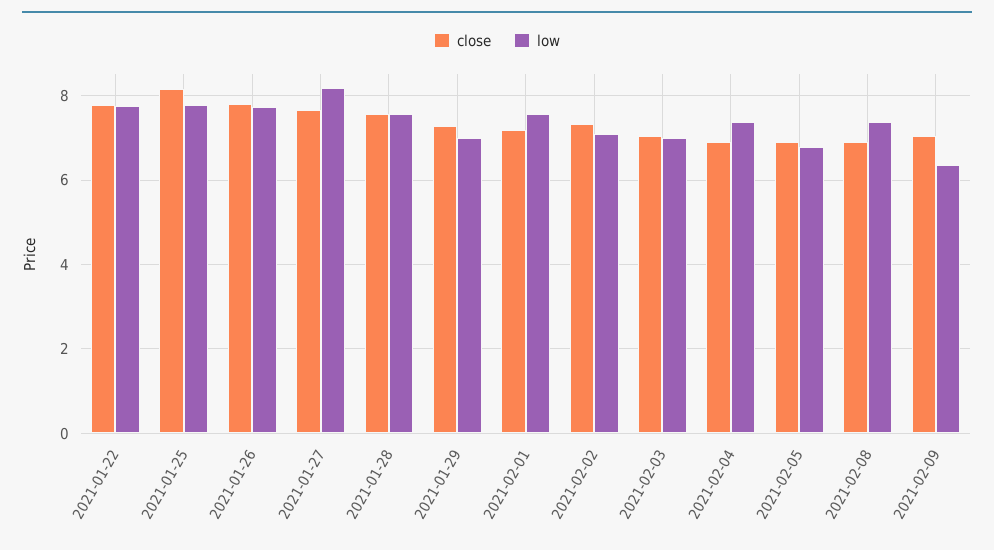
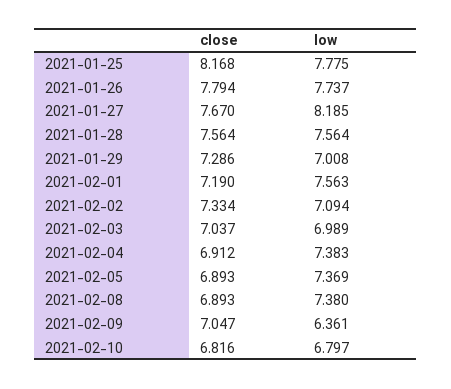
close, 2021-01-22: 7.8 -> none
low, 2021-01-22: 7.8 -> none
low, 2021-02-05: 6.8 -> 7.369
close, 2021-02-10: none -> 6.816
low, 2021-02-10: none -> 6.797

